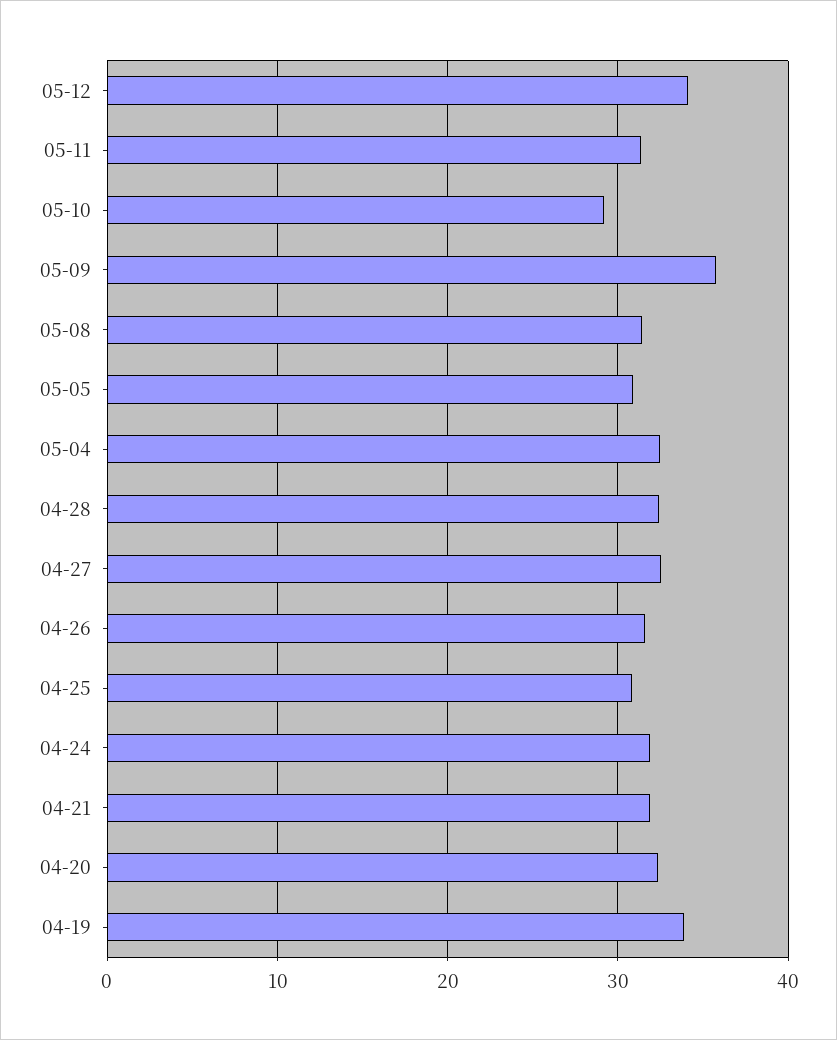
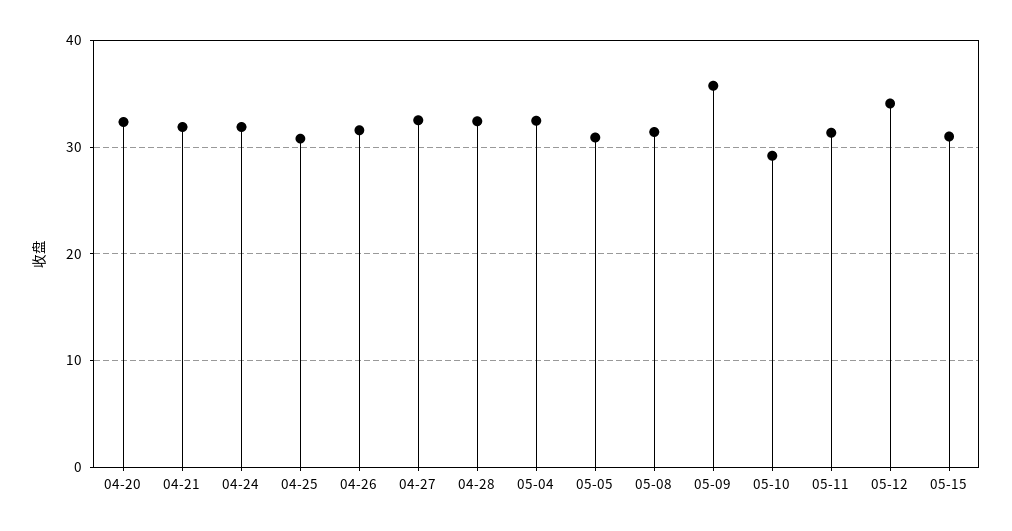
04-19: 34 -> none
05-15: none -> 31

